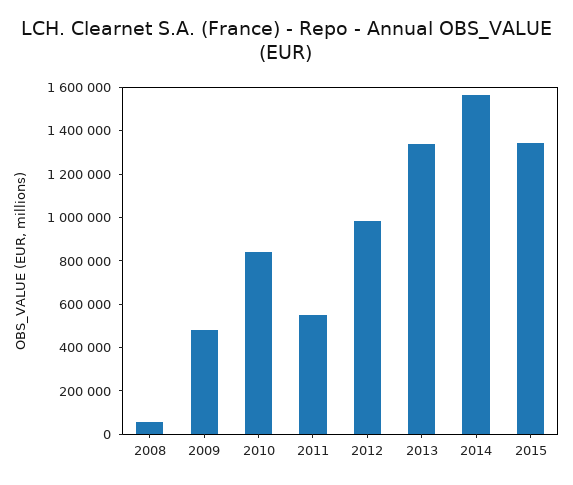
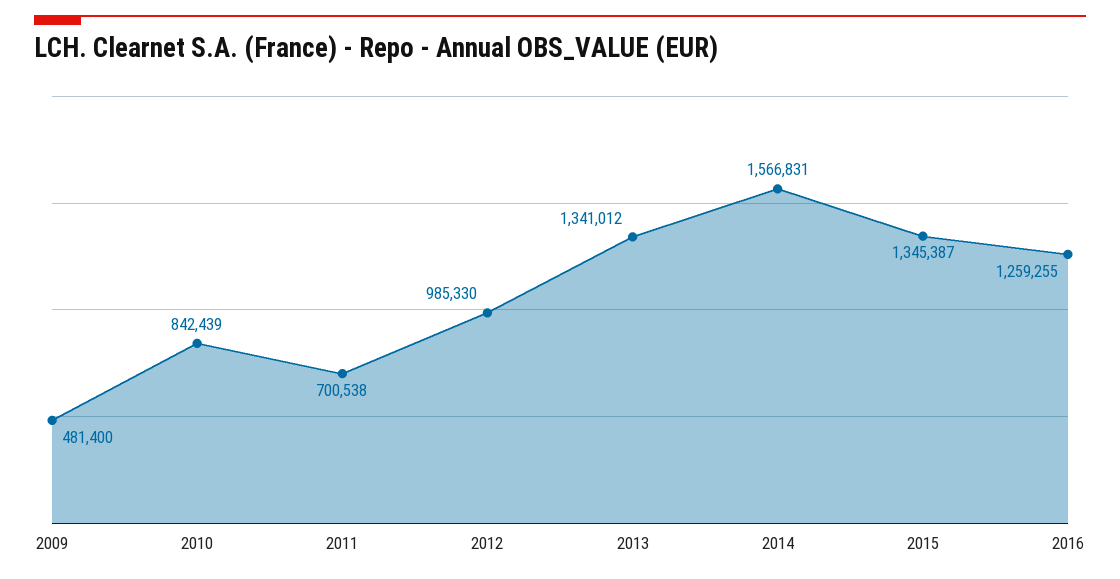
2008: 50000 -> none
2011: 550000 -> 700538
2016: none -> 1259255

